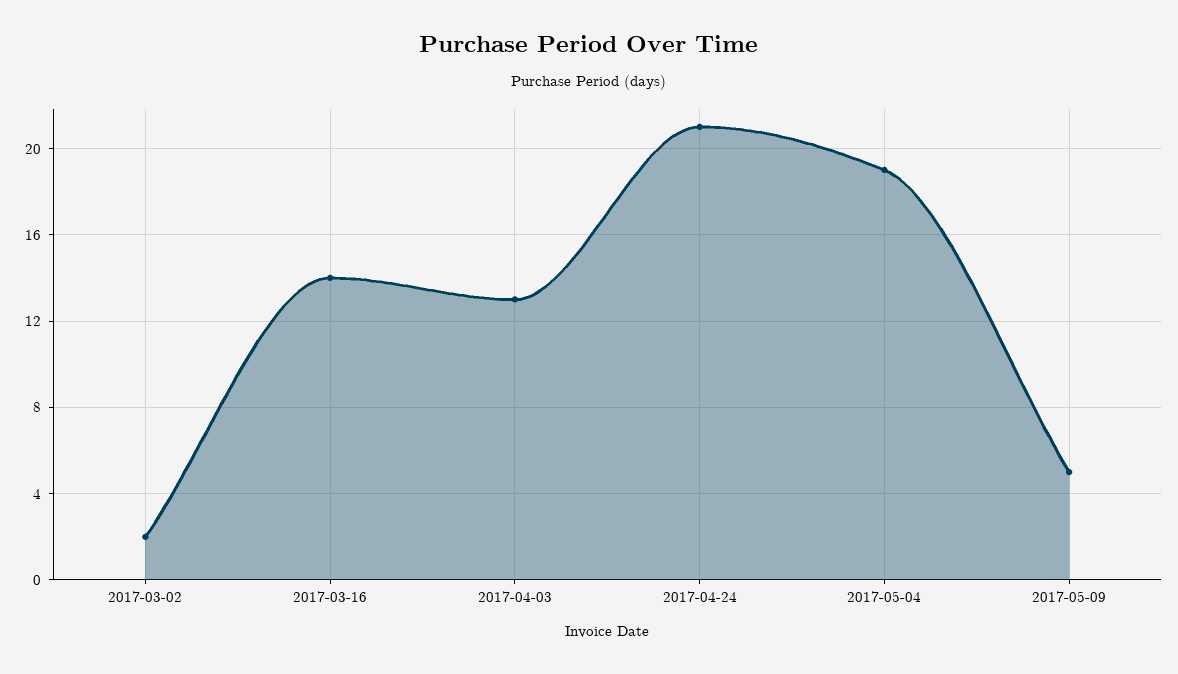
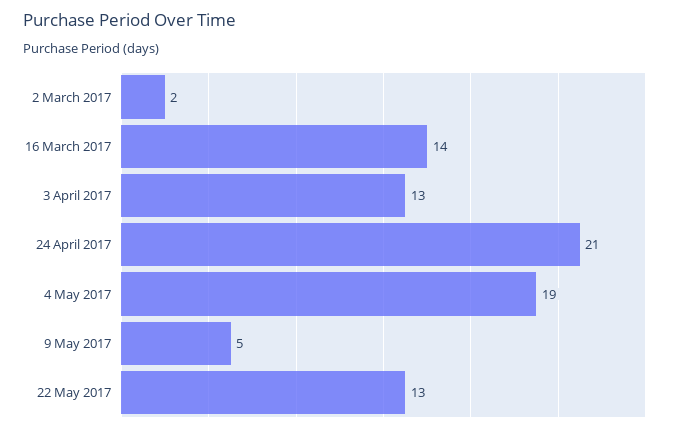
22 May 2017: none -> 13

